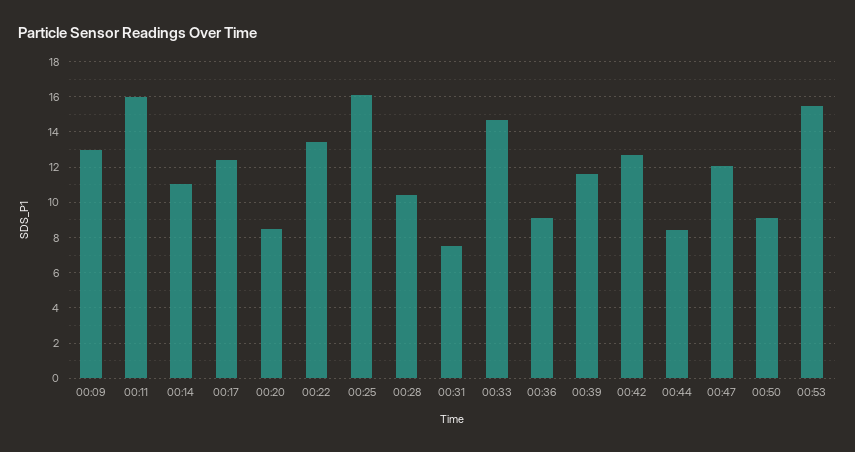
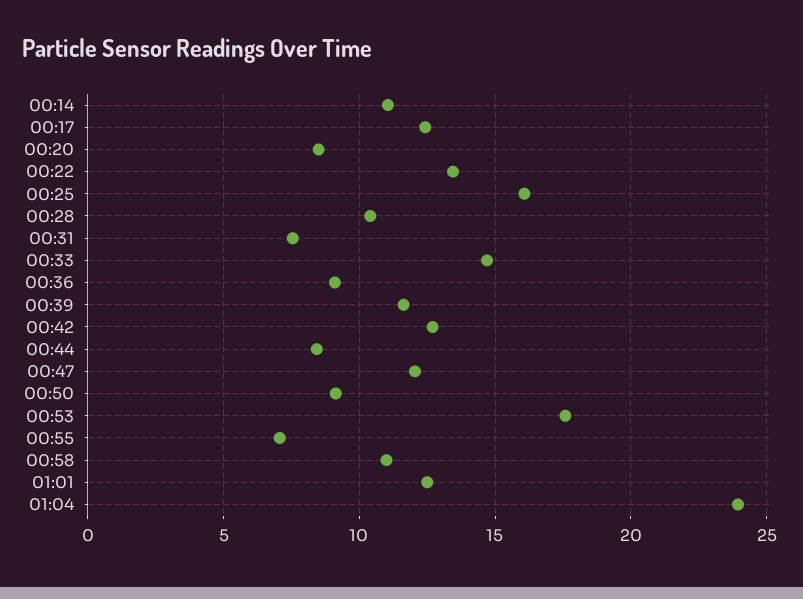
00:09: 13 -> none
00:11: 16 -> none
00:53: 15.5 -> 17.5
00:55: none -> 7
00:58: none -> 11
01:01: none -> 12.5
01:04: none -> 24

